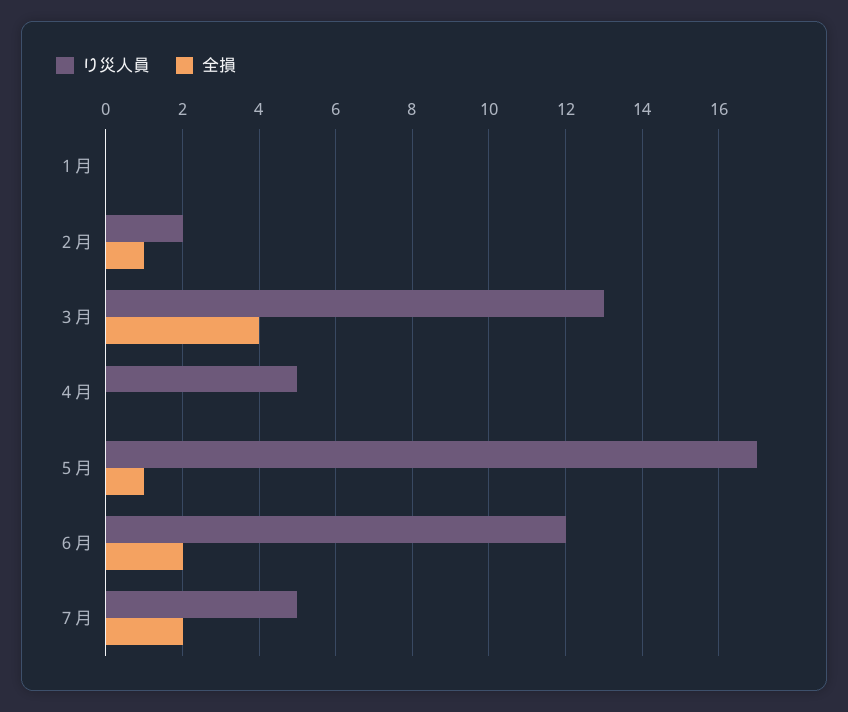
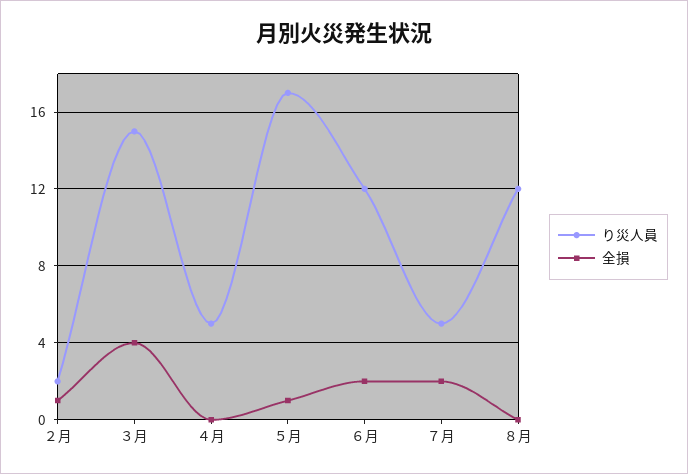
り災人員, １月: 0 -> none
全損, １月: 0 -> none
り災人員, ３月: 13 -> 15
り災人員, ８月: none -> 12
全損, ８月: none -> 0

